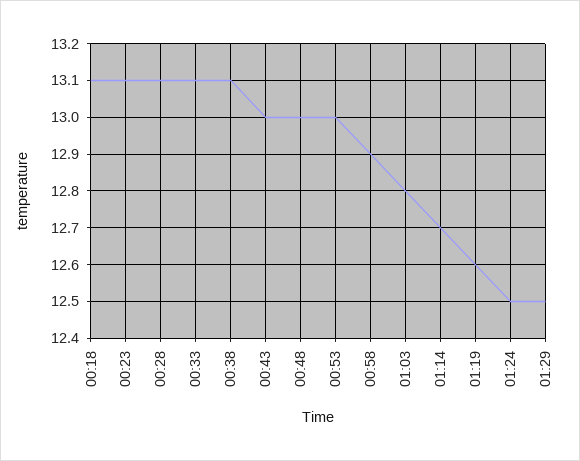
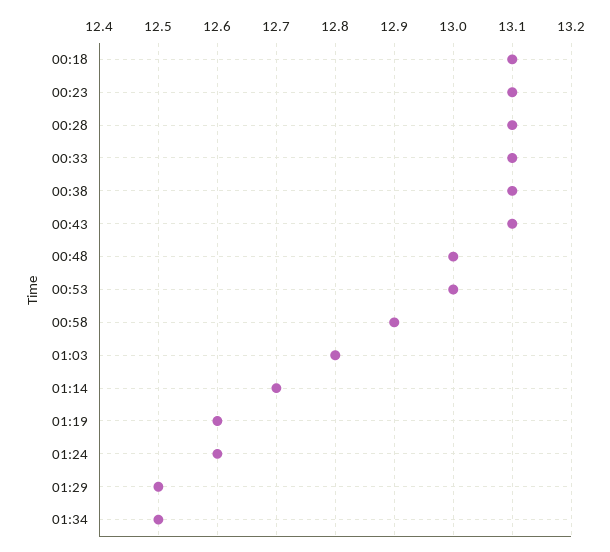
00:43: 13 -> 13.1
01:24: 12.5 -> 12.6
01:34: none -> 12.5

